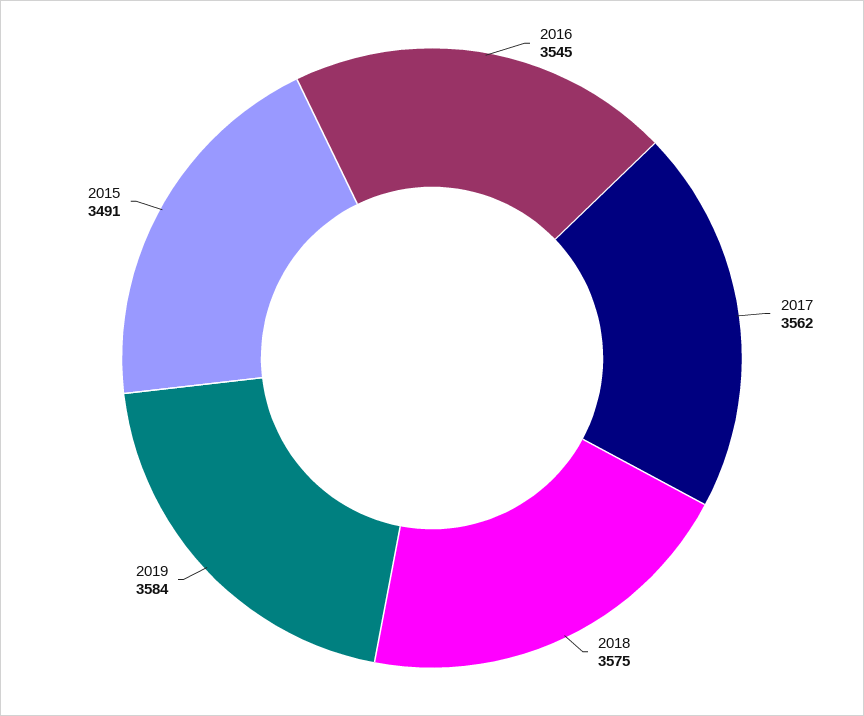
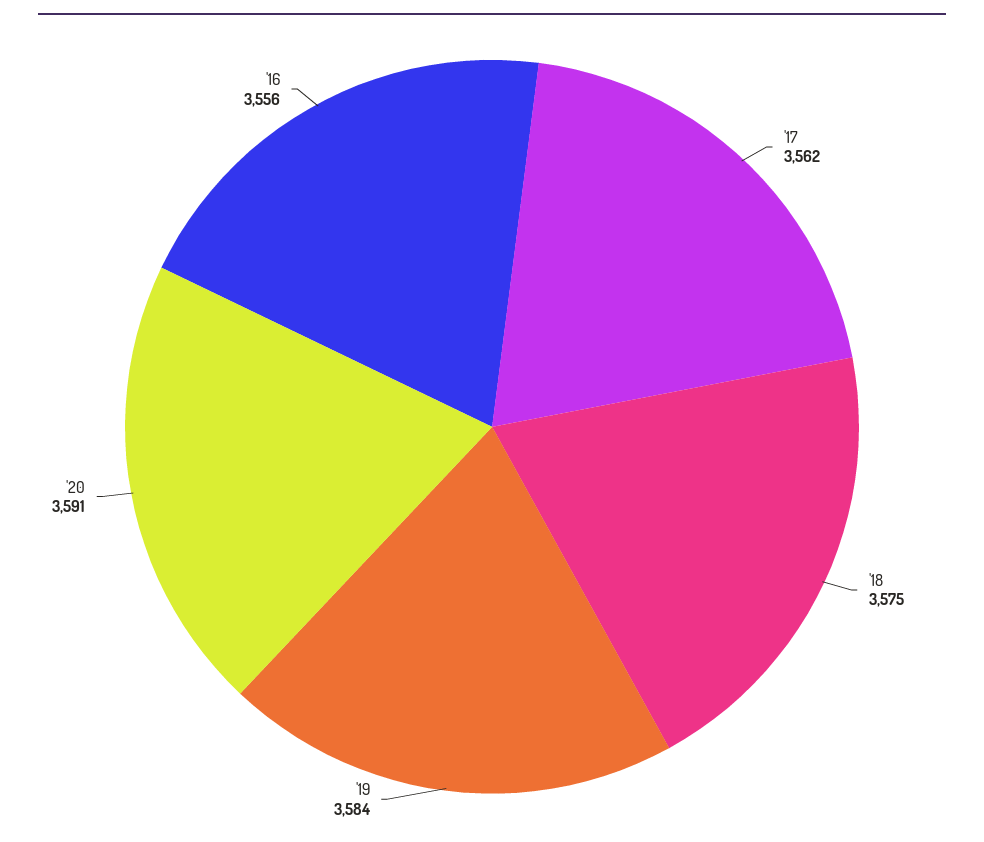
2016: 3545 -> 3556
2015: 3491 -> none
'20: none -> 3591

